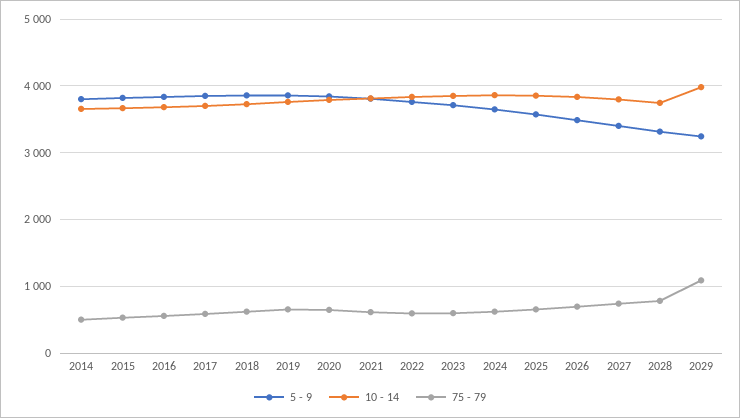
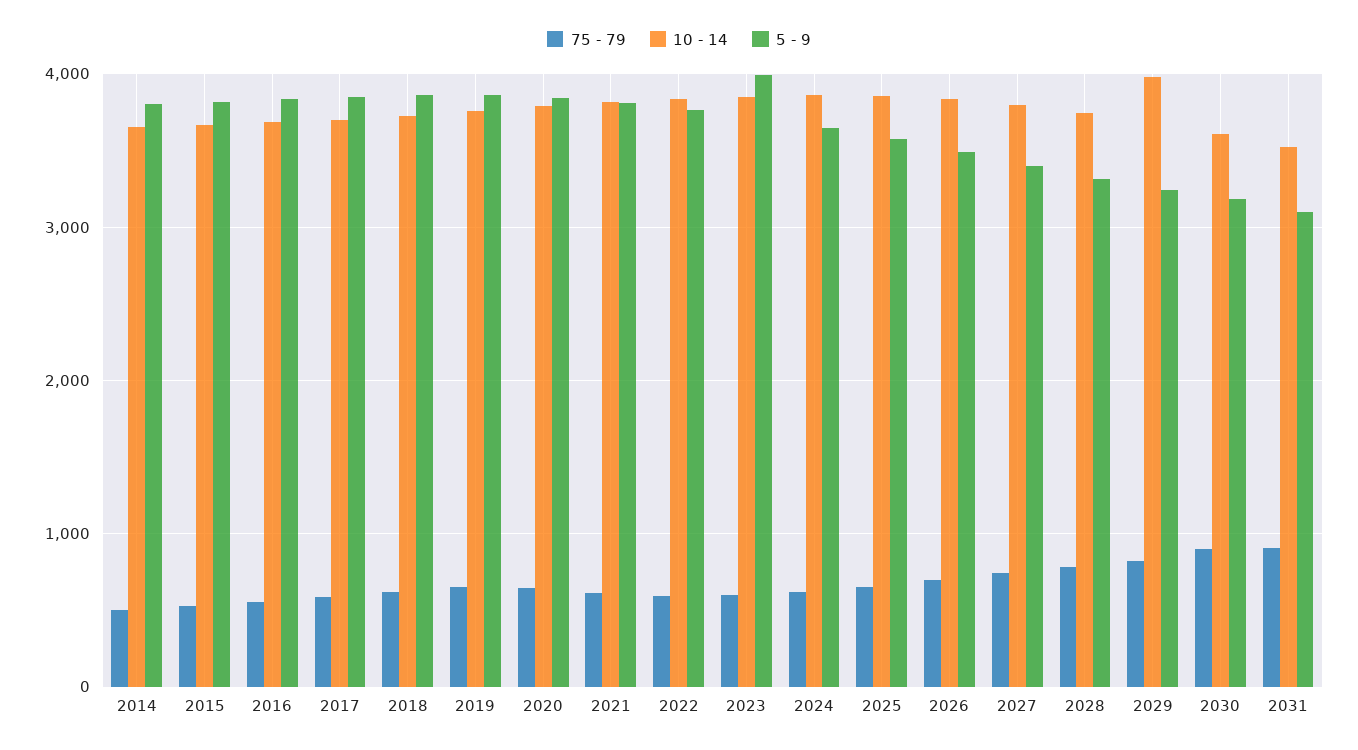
5 - 9, 2023: 3700 -> 4000
75 - 79, 2029: 1100 -> 800
75 - 79, 2030: none -> 900
10 - 14, 2030: none -> 3600
5 - 9, 2030: none -> 3200
75 - 79, 2031: none -> 900
10 - 14, 2031: none -> 3500
5 - 9, 2031: none -> 3100

